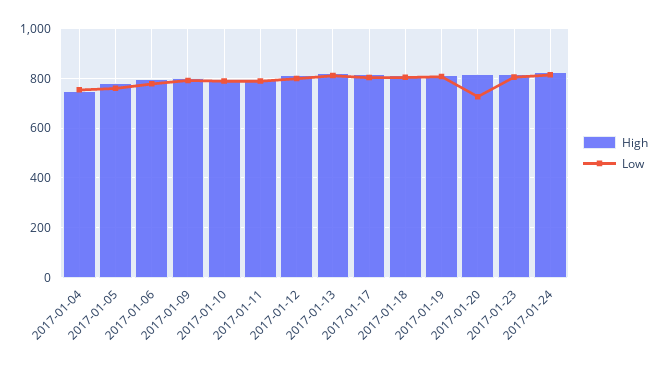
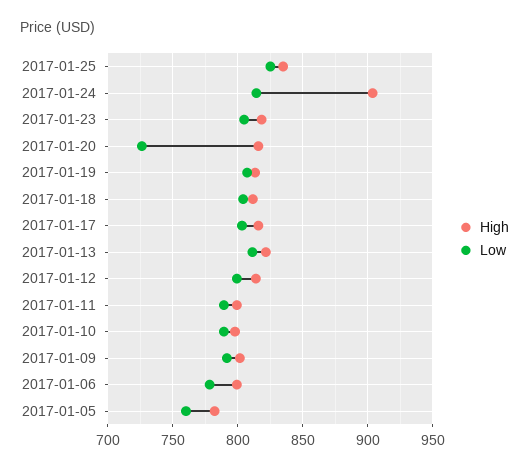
High, 2017-01-04: 750 -> none
Low, 2017-01-04: 750 -> none
High, 2017-01-24: 825 -> 905
High, 2017-01-25: none -> 835
Low, 2017-01-25: none -> 825

